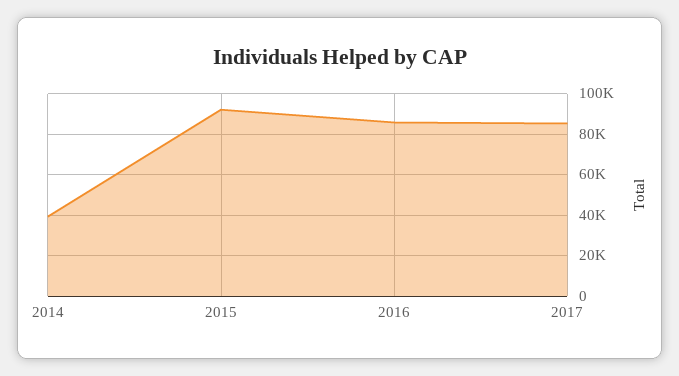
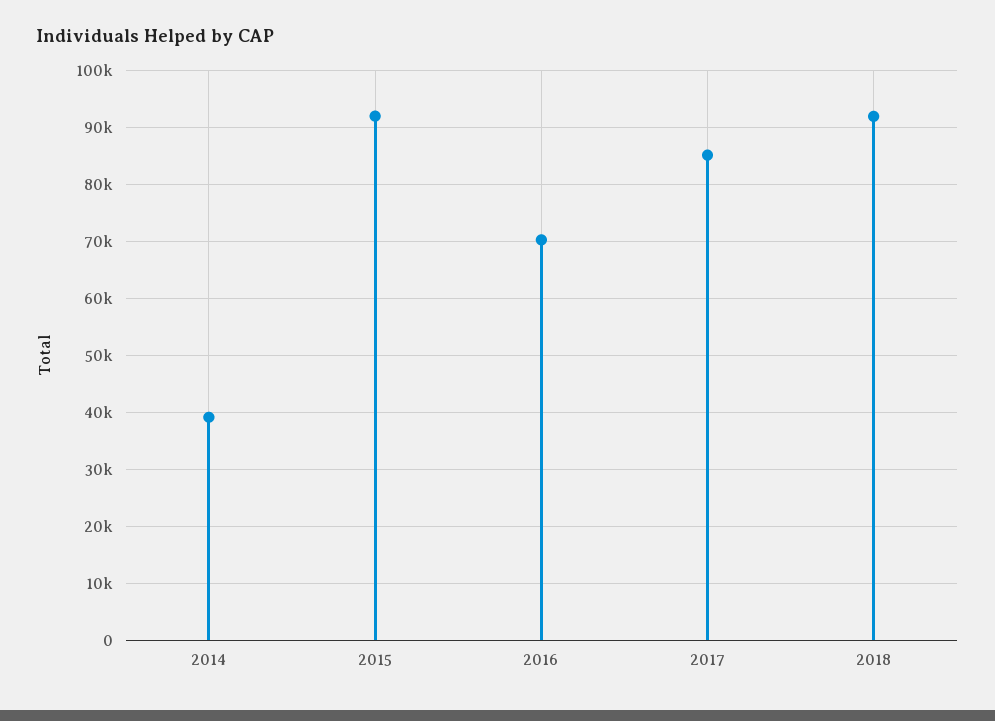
2016: 85000 -> 70000
2018: none -> 92000

